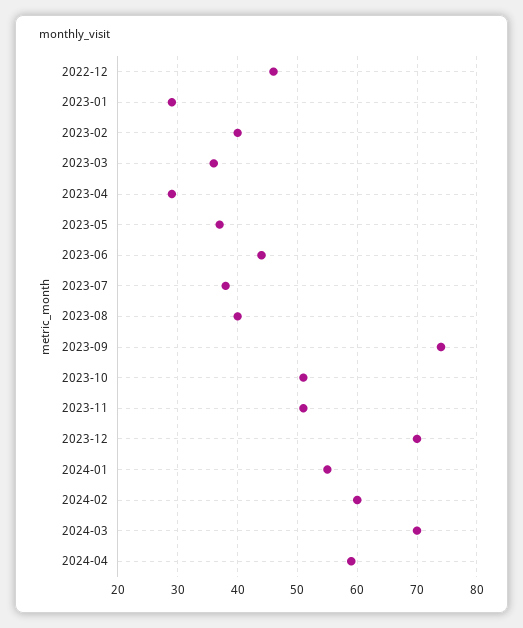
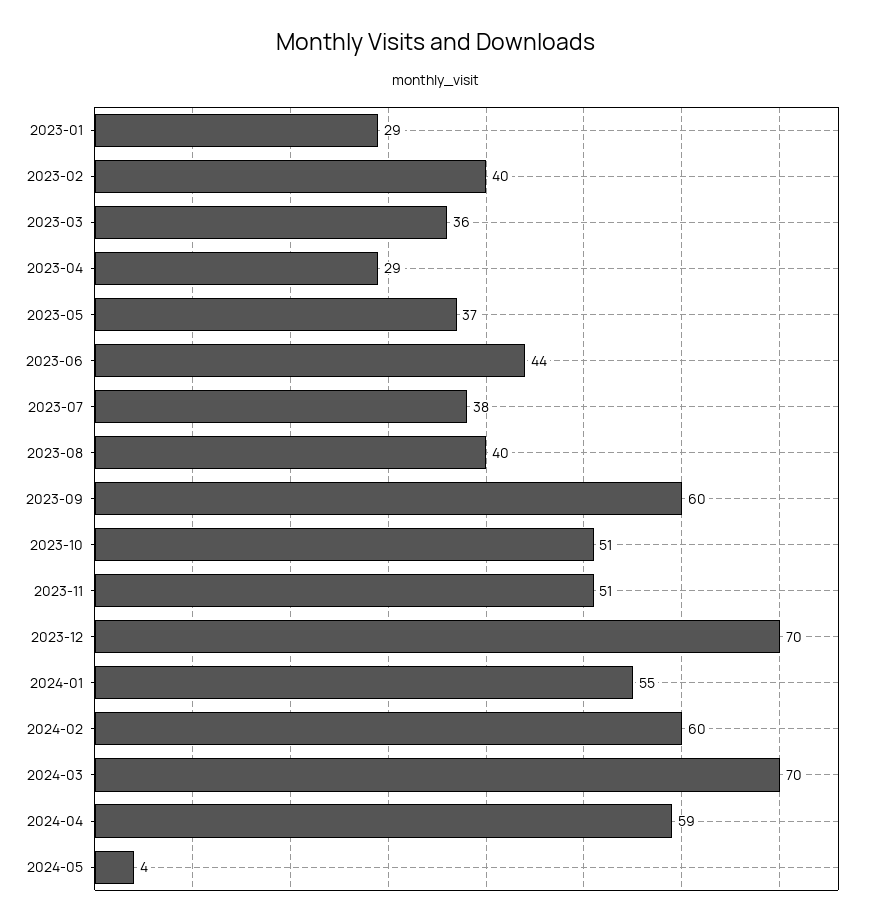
2022-12: 45 -> none
2023-09: 75 -> 60
2024-05: none -> 4

